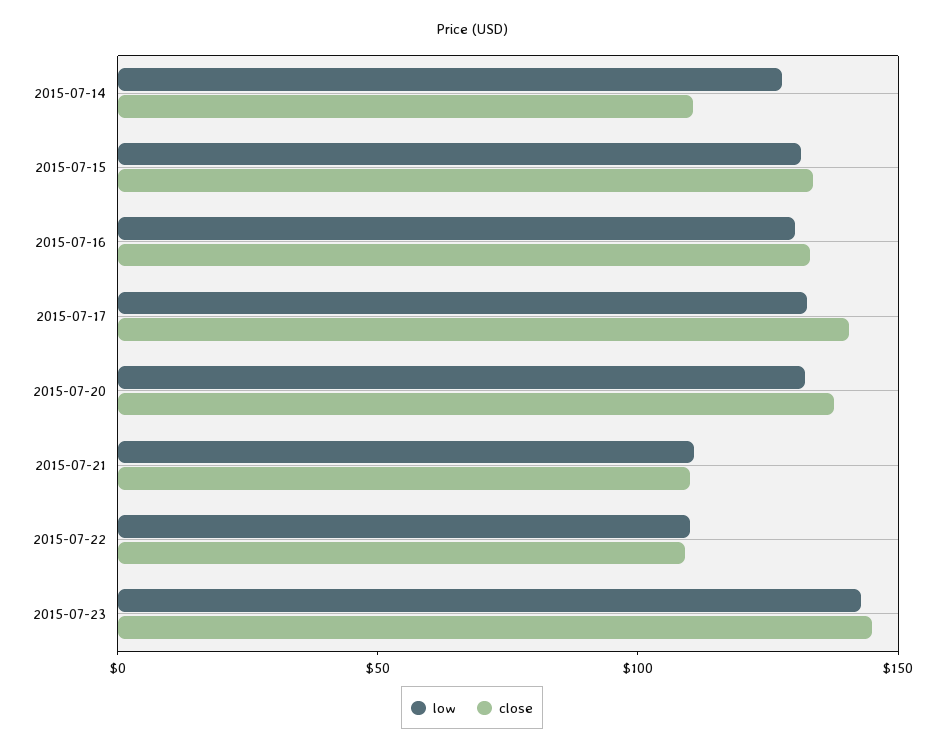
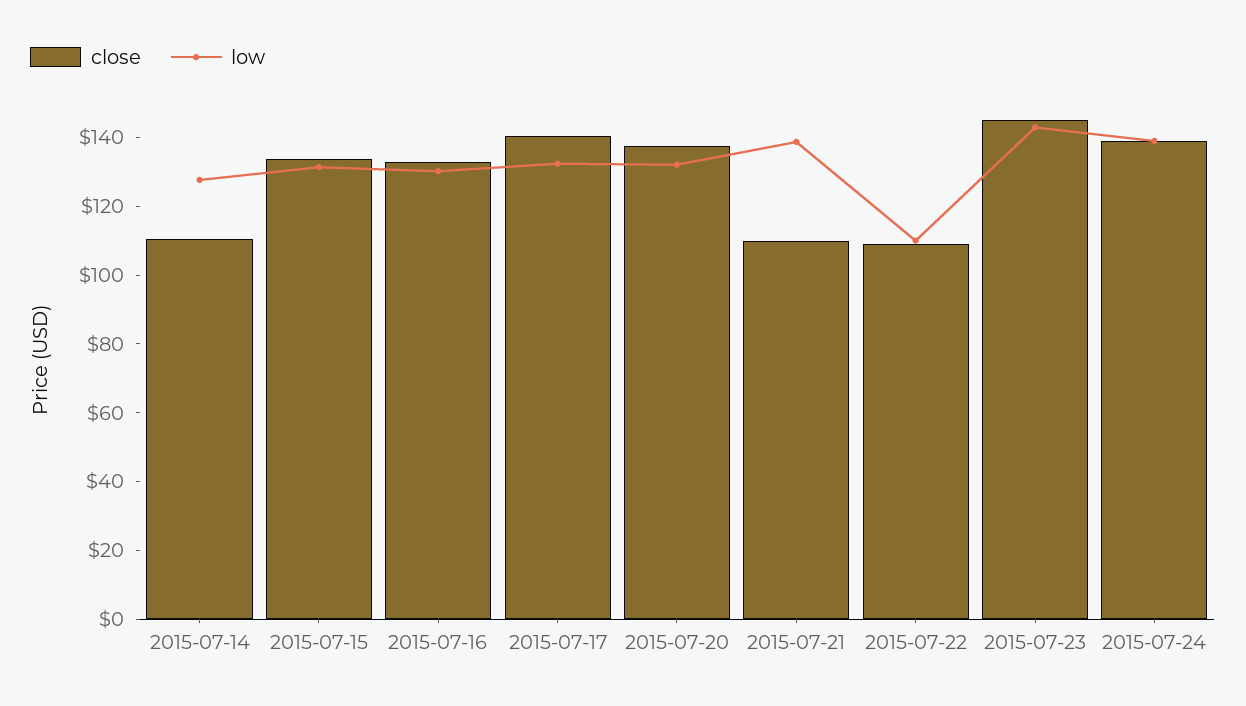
low, 2015-07-21: 110 -> 140
close, 2015-07-24: none -> 140
low, 2015-07-24: none -> 140

